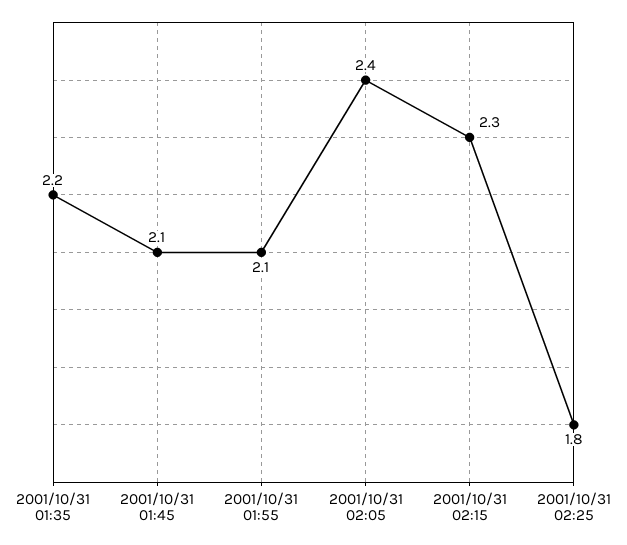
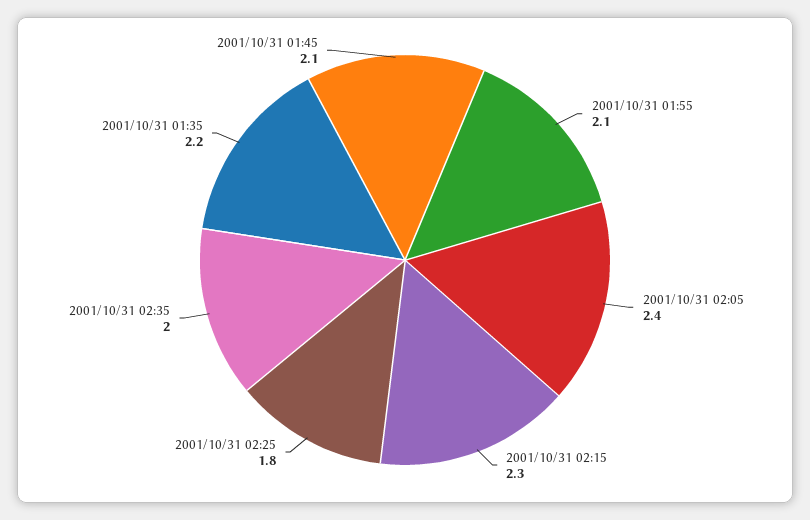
2001/10/31 02:35: none -> 2

